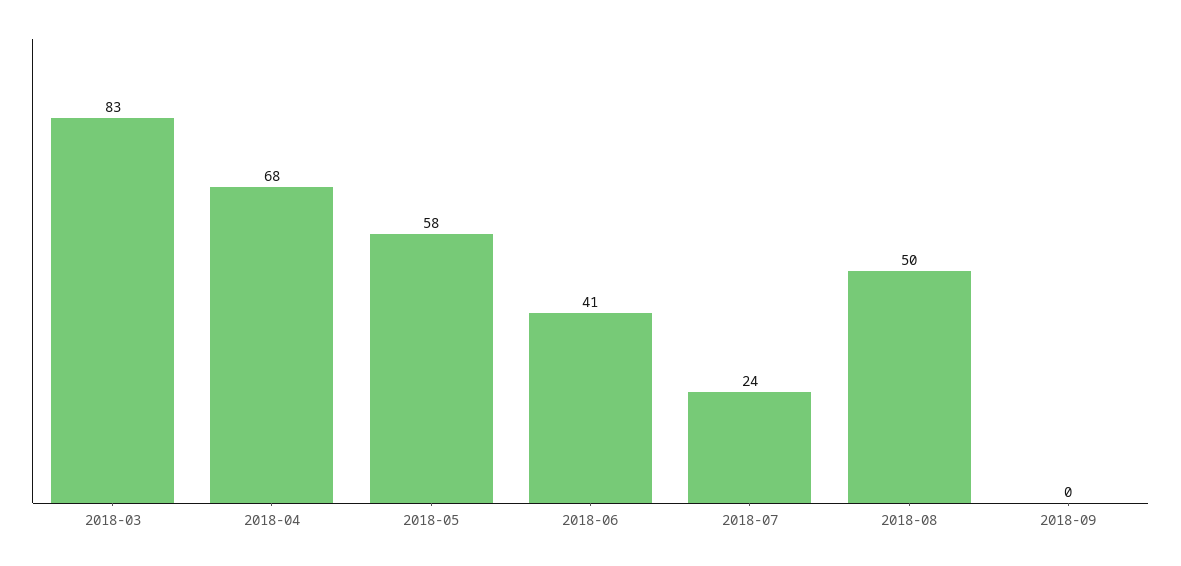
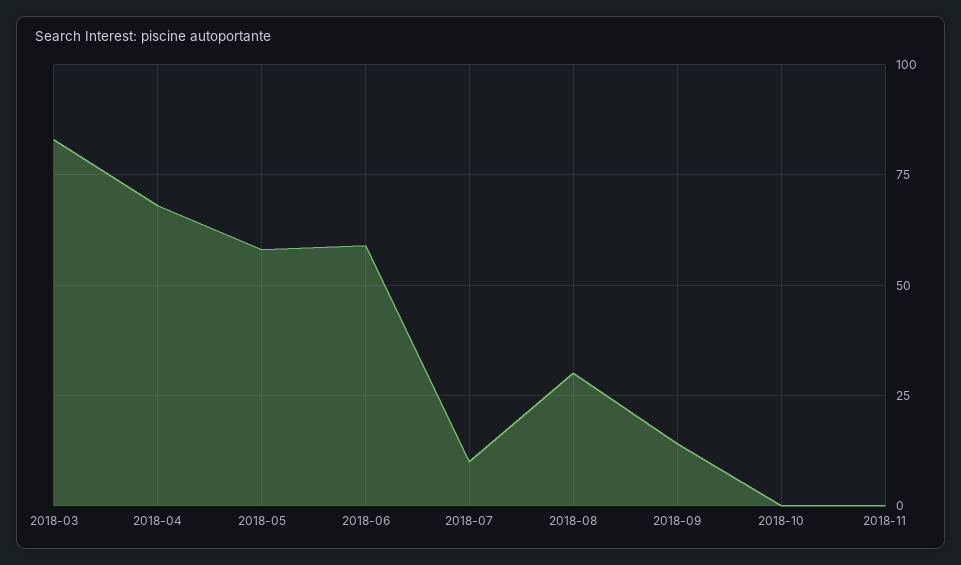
2018-06: 41 -> 60
2018-07: 24 -> 10
2018-08: 50 -> 30
2018-09: 0 -> 15
2018-10: none -> 0
2018-11: none -> 0

